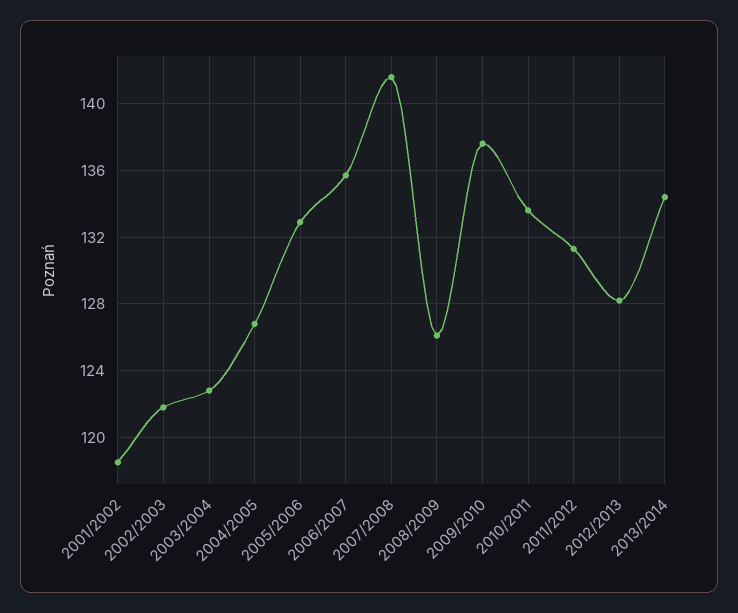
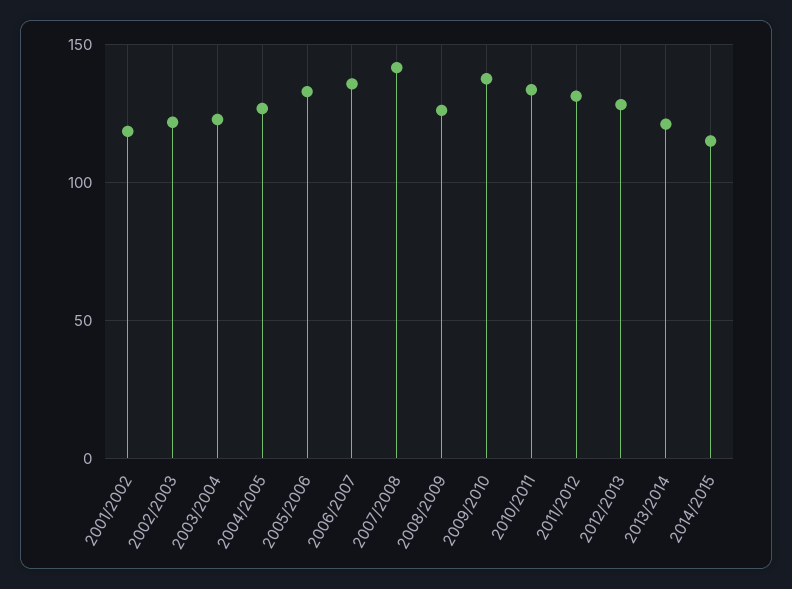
2013/2014: 134.5 -> 120
2014/2015: none -> 115

